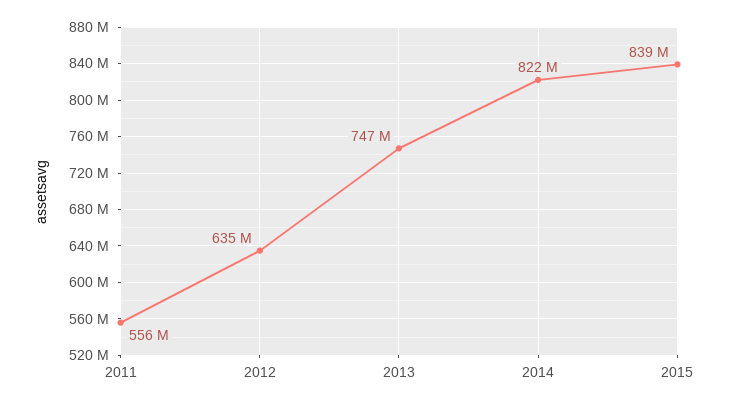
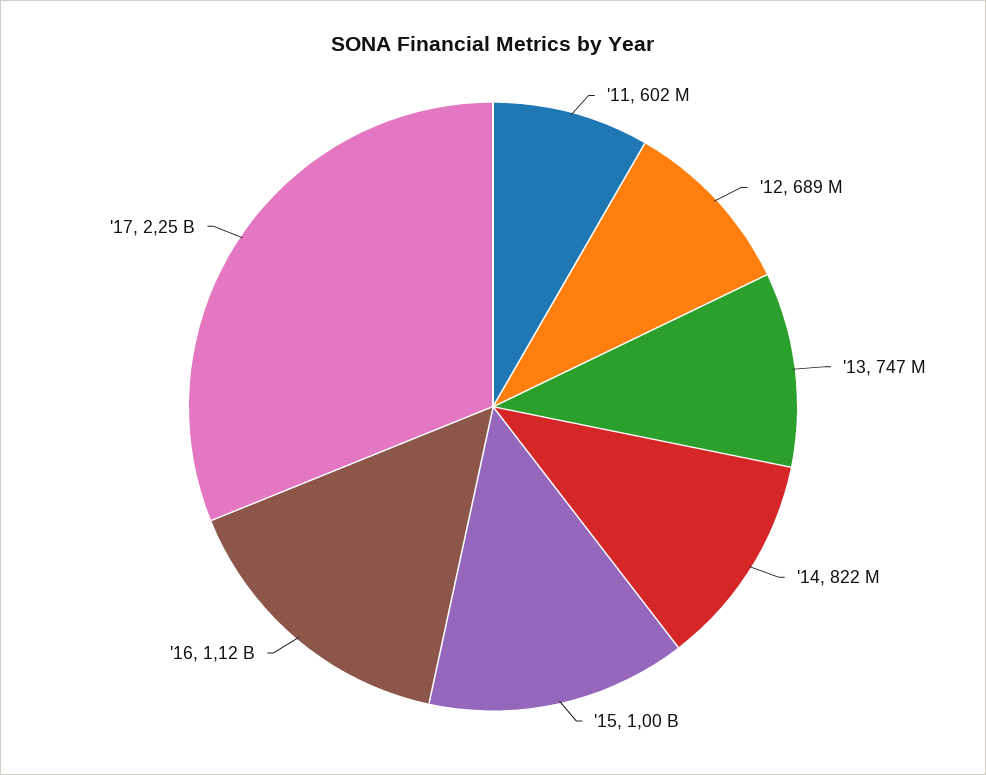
2011: 556000000 -> 602000000
2012: 635000000 -> 689000000
2015: 839000000 -> 1000000000
'16: none -> 1120000000
'17: none -> 2250000000

